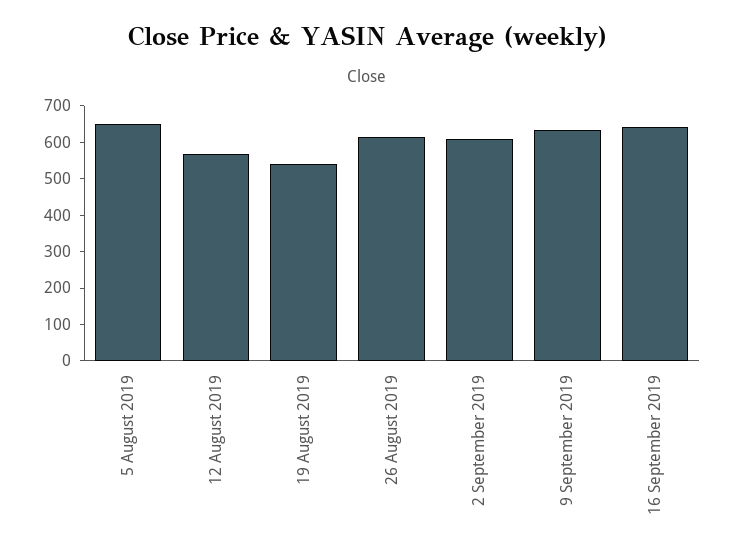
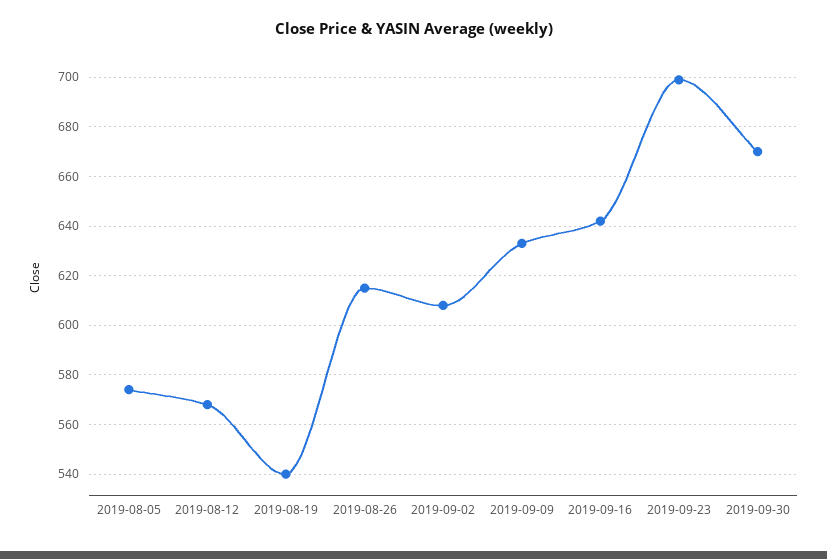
5 August 2019: 650 -> 575
2019-09-23: none -> 700
2019-09-30: none -> 670

